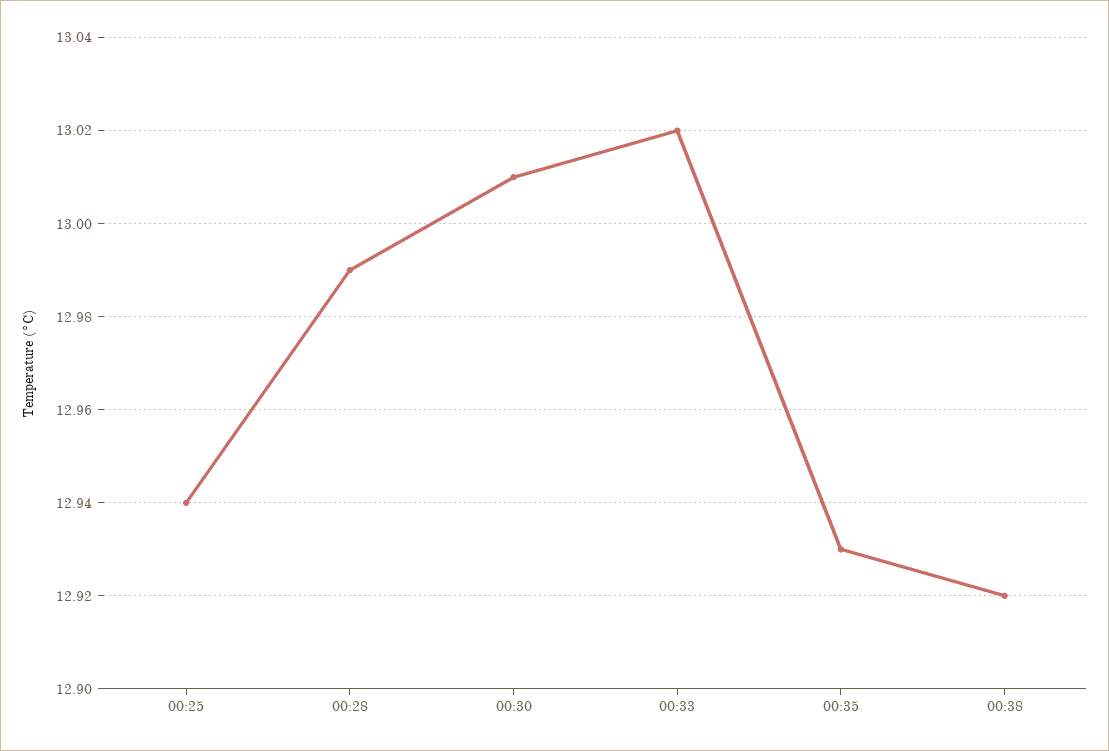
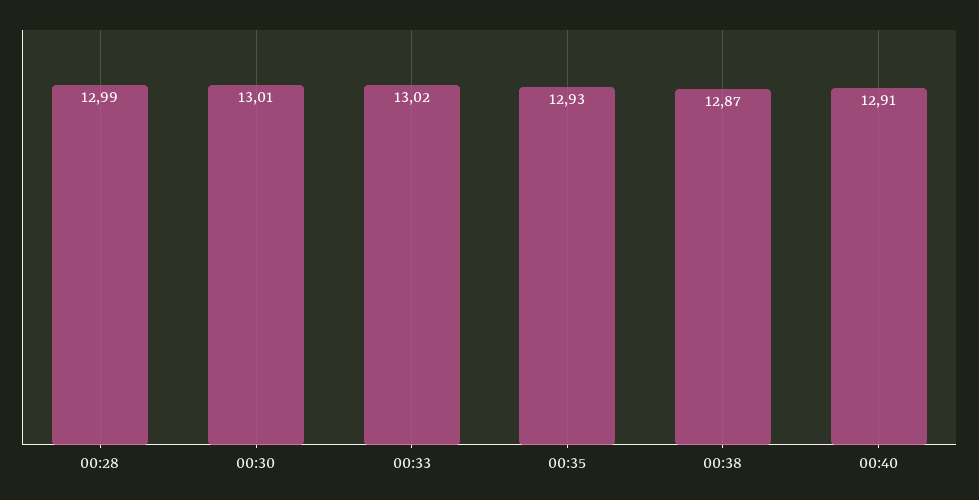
00:25: 12.94 -> none
00:38: 12.92 -> 12.87
00:40: none -> 12.91

